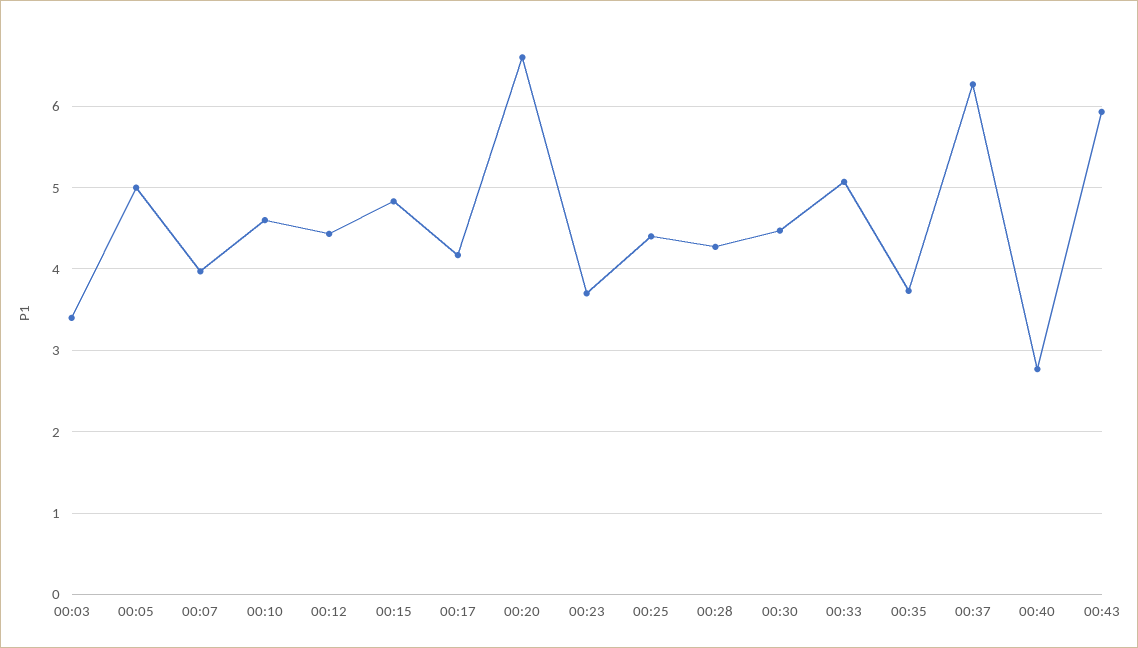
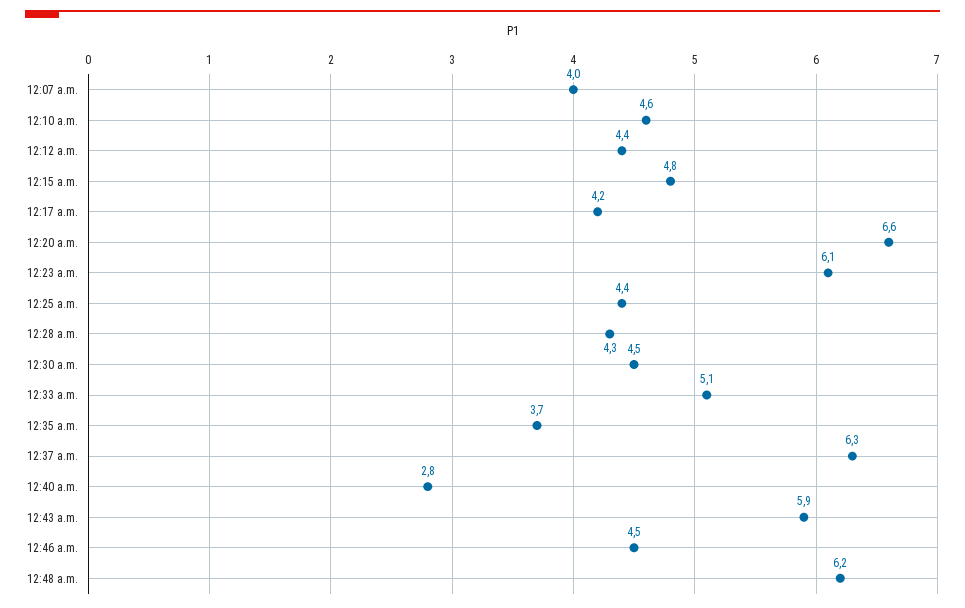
00:03: 3.4 -> none
00:05: 5 -> none
00:23: 3.7 -> 6.1
12:46 a.m.: none -> 4.5
12:48 a.m.: none -> 6.2

